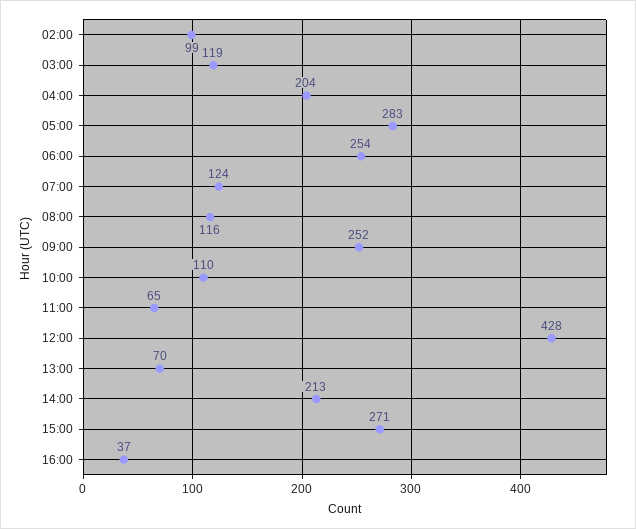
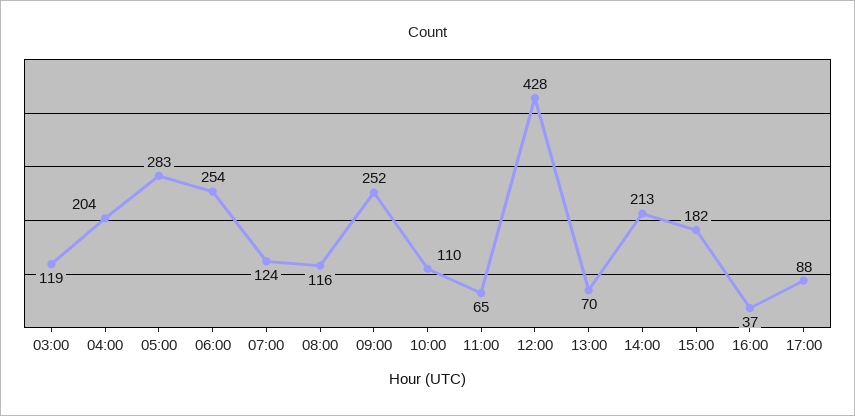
02:00: 99 -> none
15:00: 271 -> 182
17:00: none -> 88

